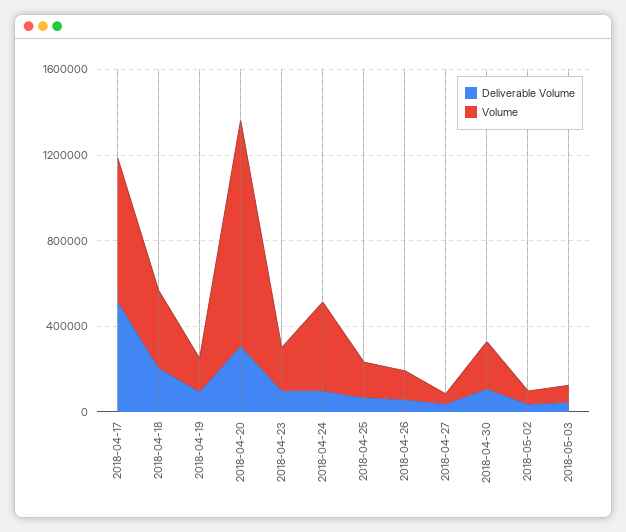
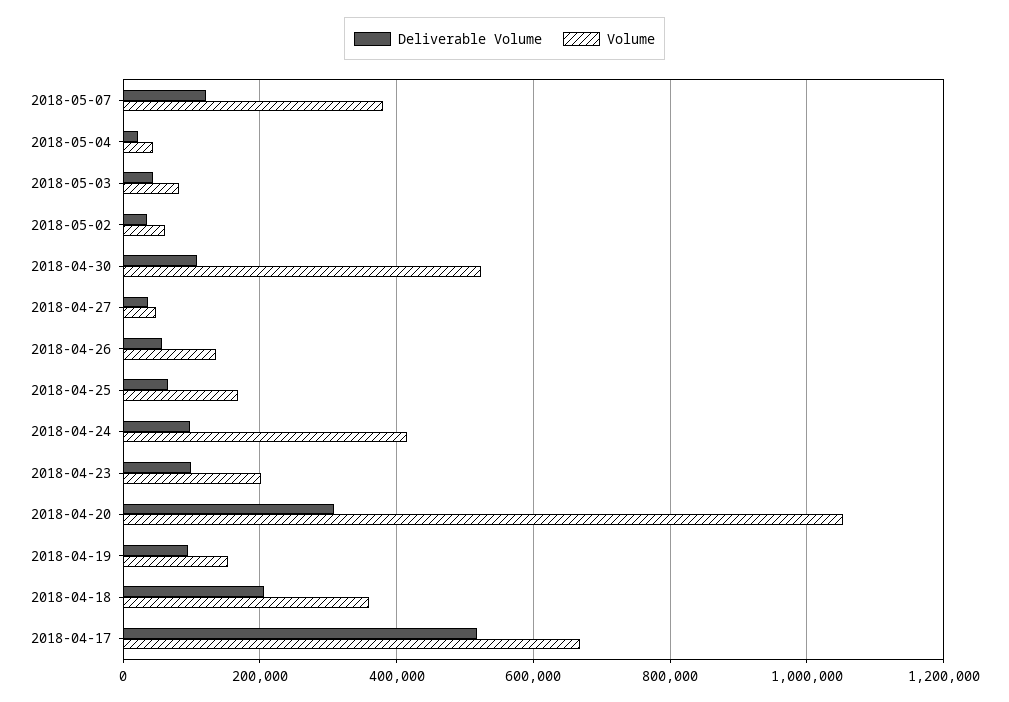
Volume, 2018-04-30: 200000 -> 520000
Deliverable Volume, 2018-05-07: none -> 120000
Volume, 2018-05-07: none -> 380000
Deliverable Volume, 2018-05-04: none -> 20000
Volume, 2018-05-04: none -> 40000

